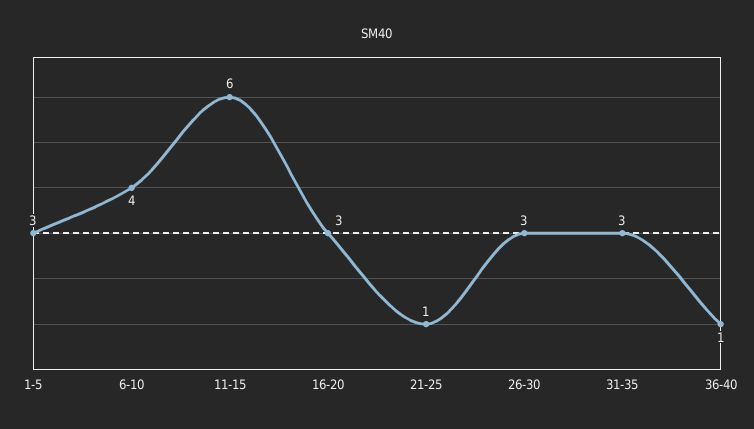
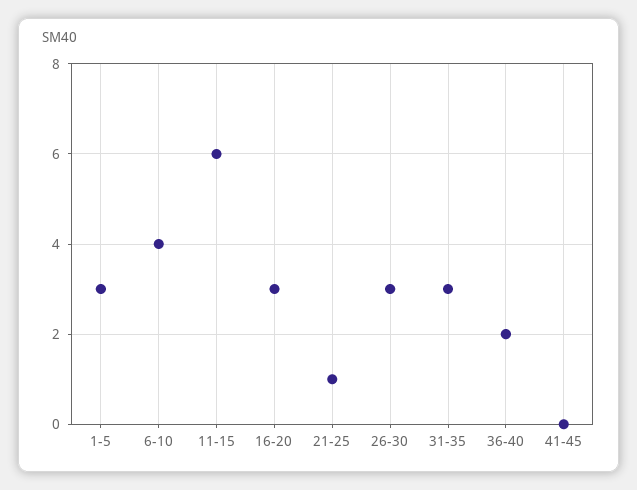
36-40: 1 -> 2
41-45: none -> 0

